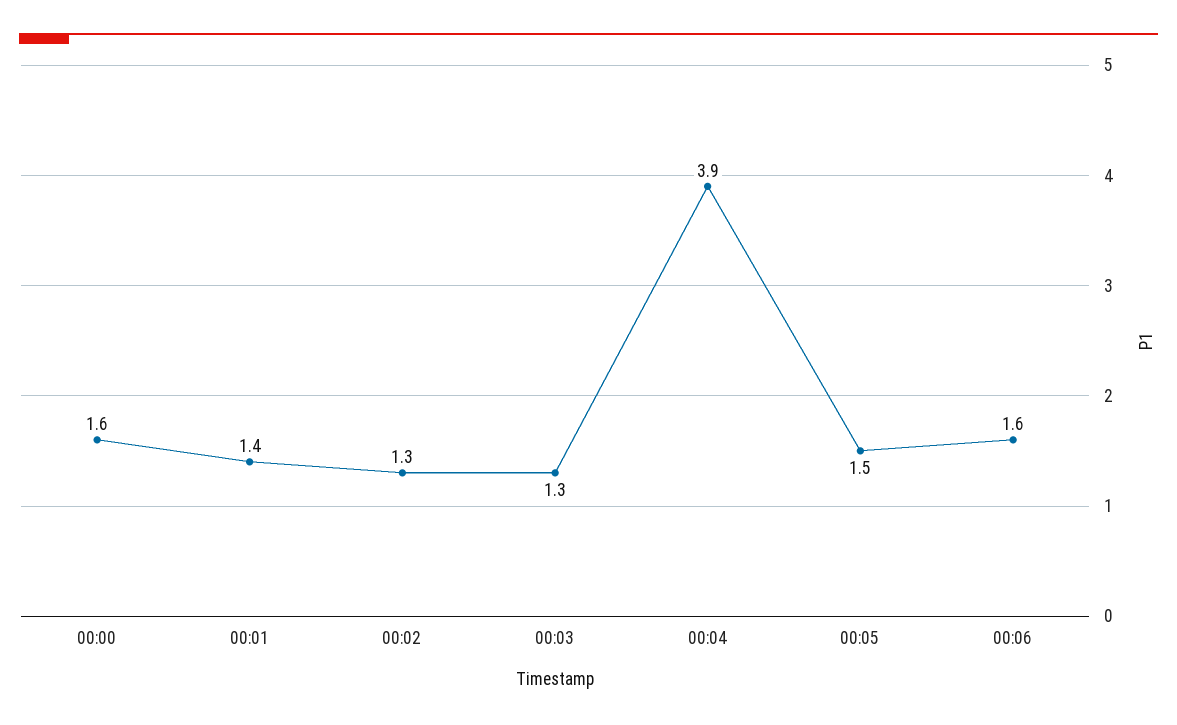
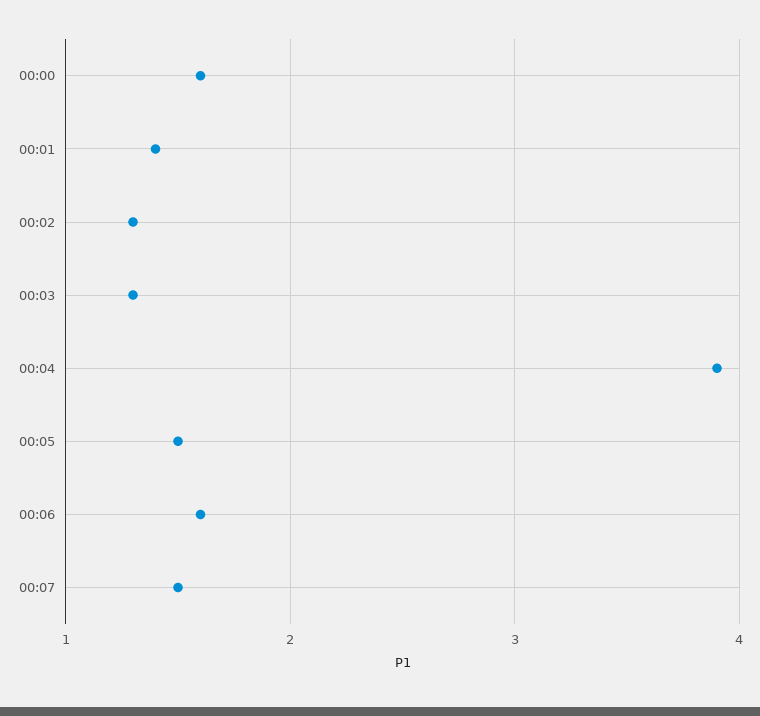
00:07: none -> 1.5

